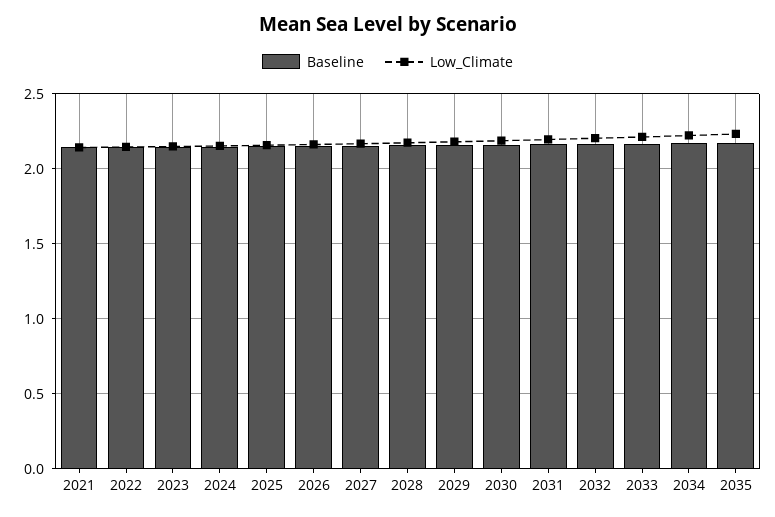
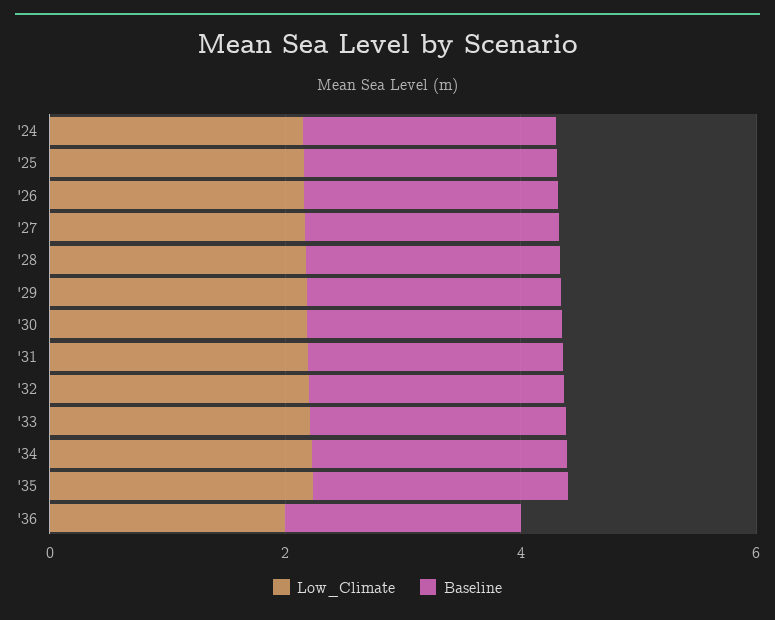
Baseline, 2021: 2.15 -> none
Low_Climate, 2021: 2.15 -> none
Baseline, 2022: 2.15 -> none
Low_Climate, 2022: 2.15 -> none
Baseline, 2023: 2.15 -> none
Low_Climate, 2023: 2.15 -> none
Low_Climate, '36: none -> 2
Baseline, '36: none -> 2

